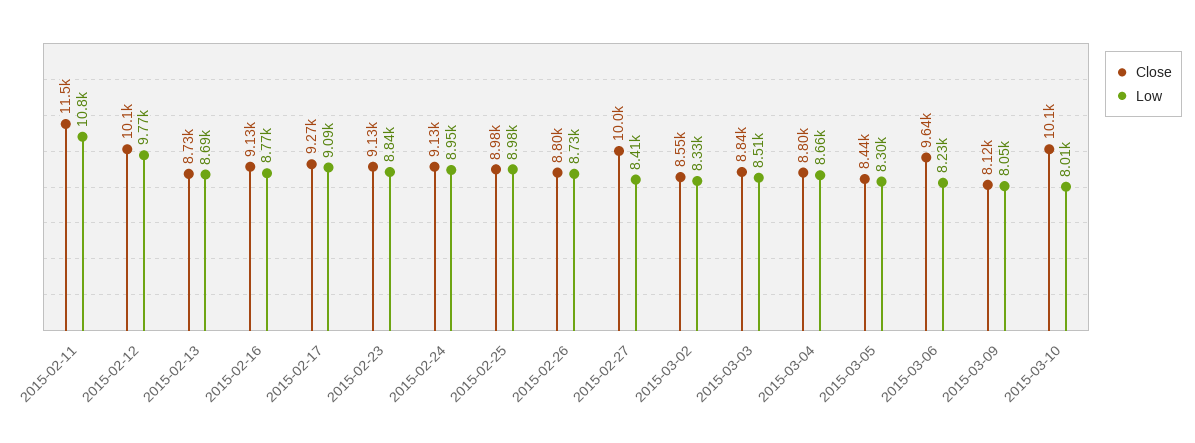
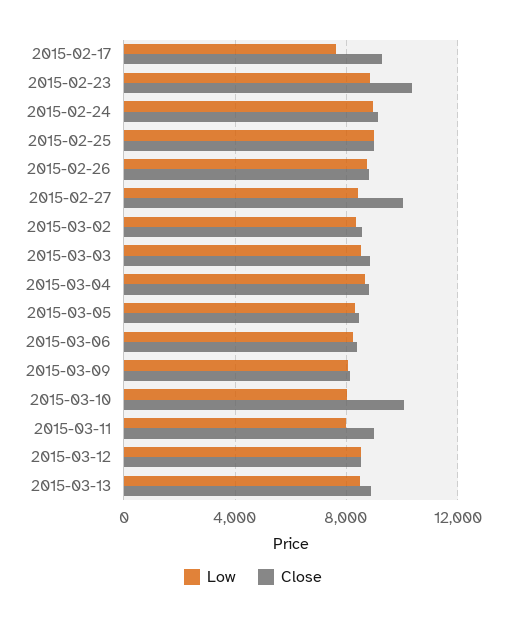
Close, 2015-02-11: 11500 -> none
Low, 2015-02-11: 10800 -> none
Close, 2015-02-12: 10100 -> none
Low, 2015-02-12: 9770 -> none
Close, 2015-02-13: 8730 -> none
Low, 2015-02-13: 8690 -> none
Close, 2015-02-16: 9130 -> none
Low, 2015-02-16: 8770 -> none
Low, 2015-02-17: 9090 -> 7500
Close, 2015-02-23: 9130 -> 10500
Close, 2015-03-06: 9640 -> 8500
Low, 2015-03-11: none -> 8000
Close, 2015-03-11: none -> 9000
Low, 2015-03-12: none -> 8500
Close, 2015-03-12: none -> 8500
Low, 2015-03-13: none -> 8500
Close, 2015-03-13: none -> 9000

